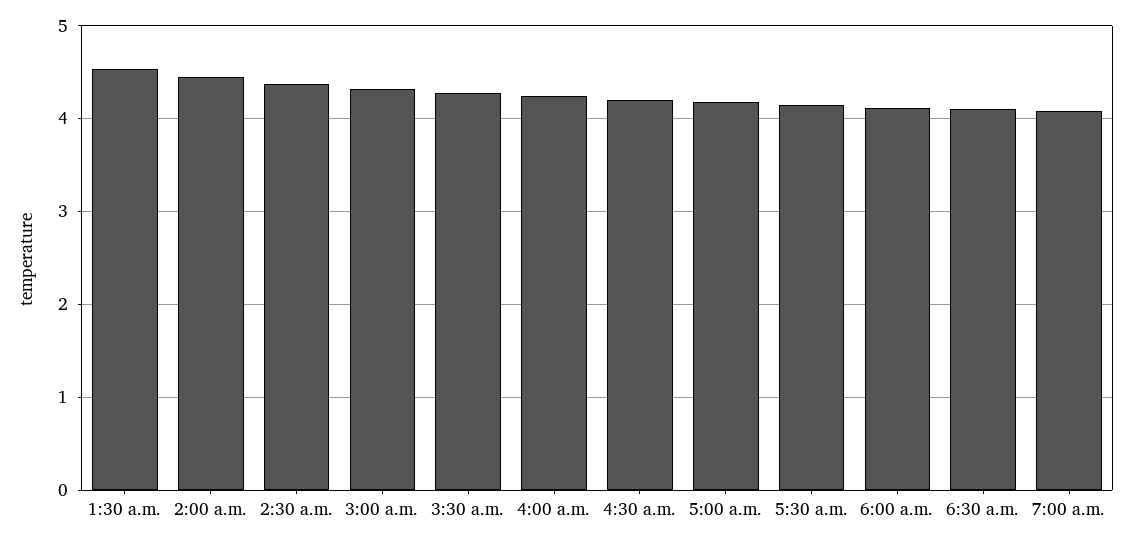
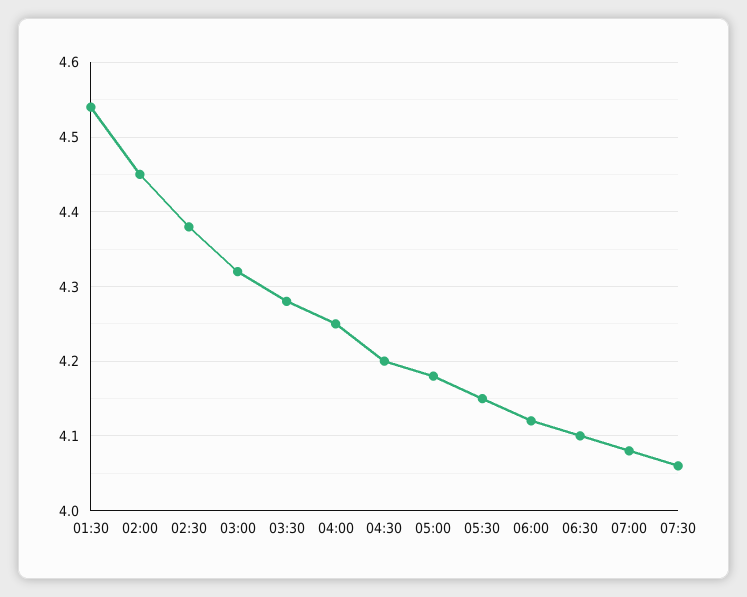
07:30: none -> 4.06

